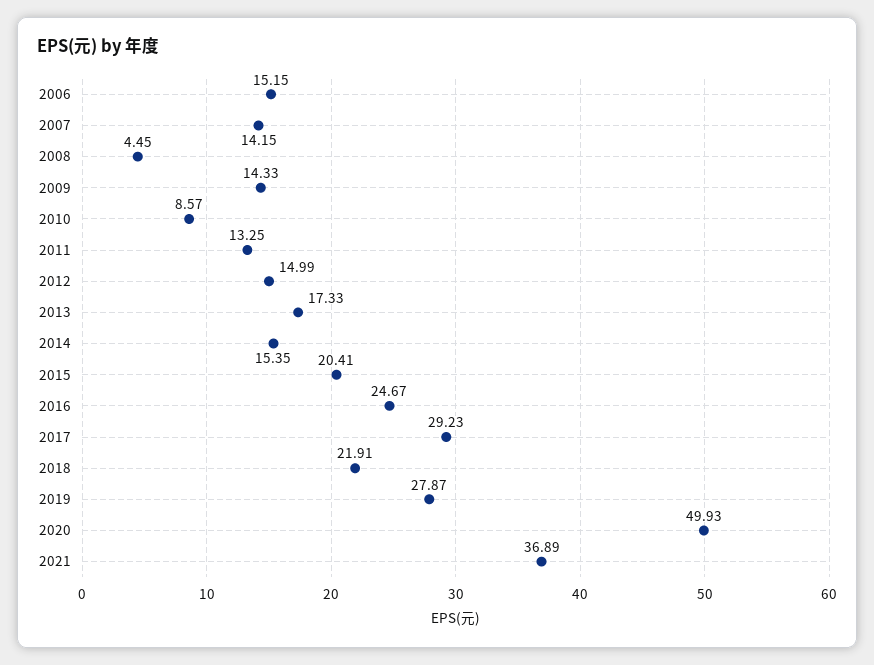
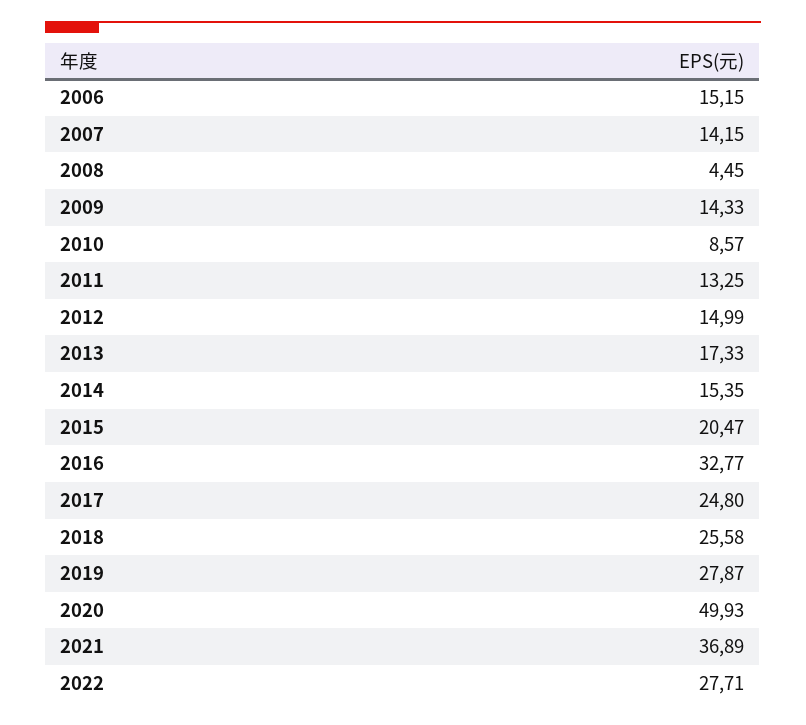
2015: 20.41 -> 20.47
2016: 24.67 -> 32.77
2017: 29.23 -> 24.8
2018: 21.91 -> 25.58
2022: none -> 27.71

